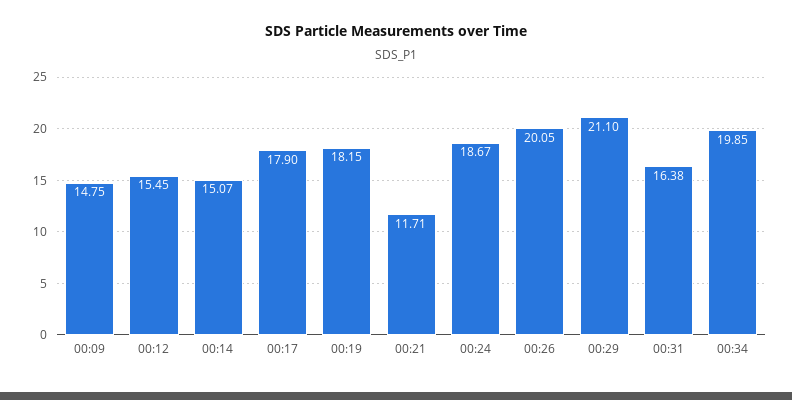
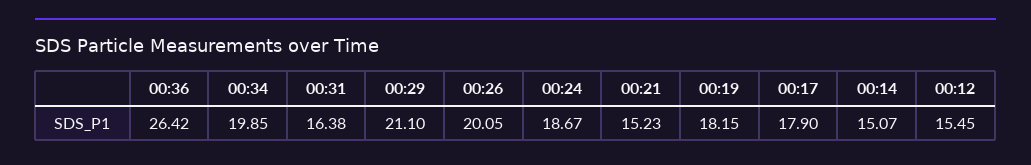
00:09: 14.75 -> none
00:21: 11.71 -> 15.23
00:36: none -> 26.42

